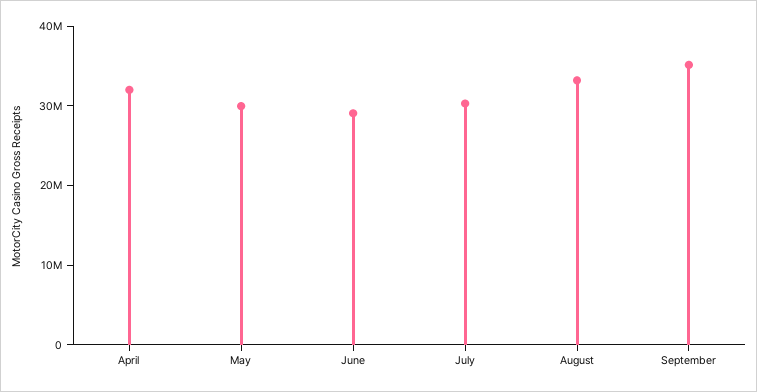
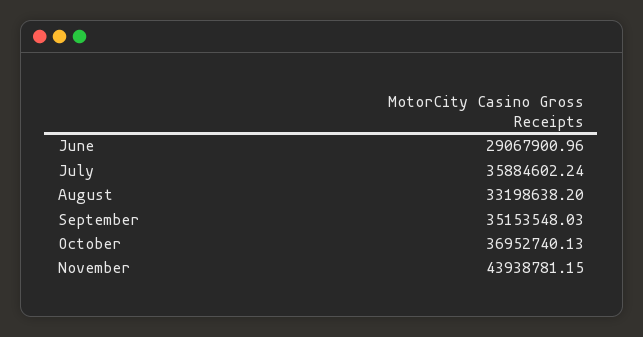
April: 32000000 -> none
May: 30000000 -> none
July: 30000000 -> 35884602.24
October: none -> 36952740.13
November: none -> 43938781.15

